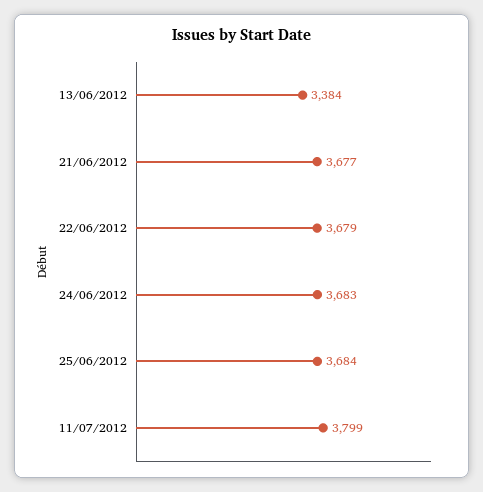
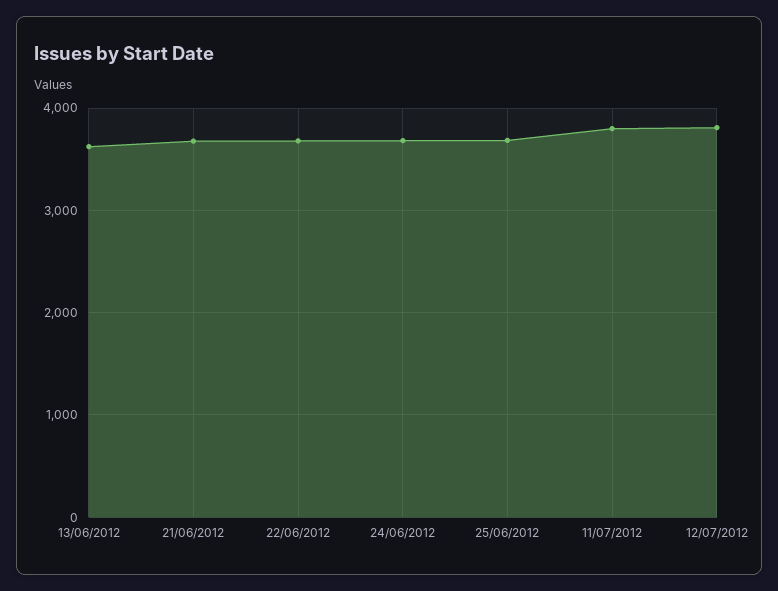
13/06/2012: 3384 -> 3600
12/07/2012: none -> 3800

